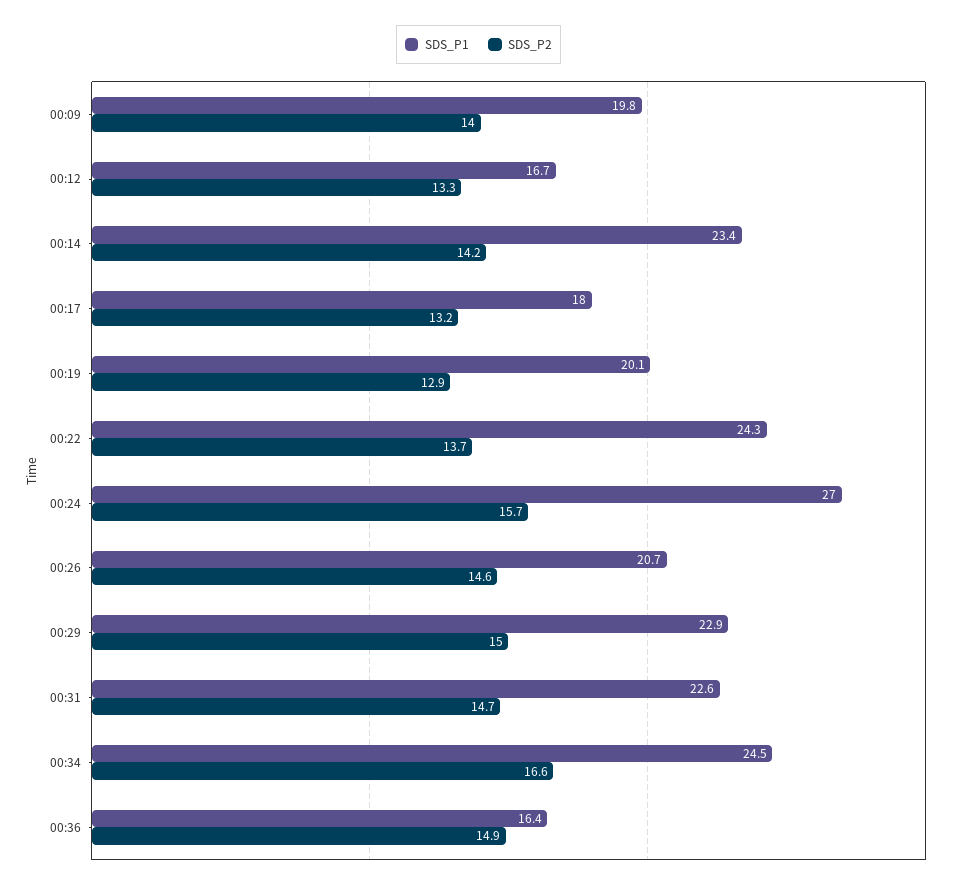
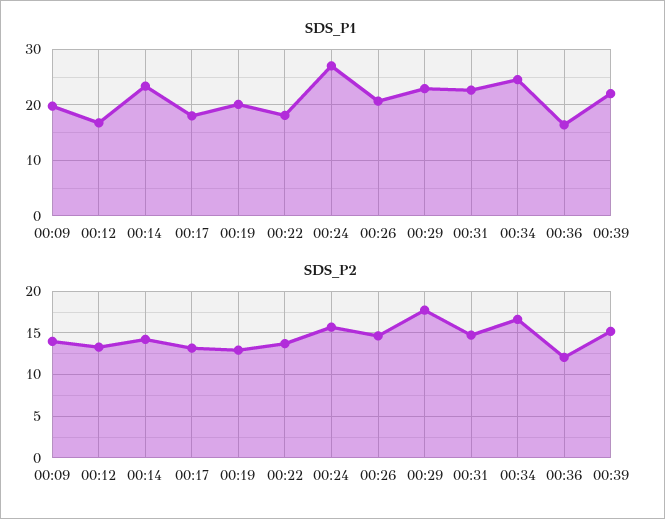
SDS_P1, 00:22: 24.3 -> 18
SDS_P2, 00:29: 15 -> 18
SDS_P2, 00:36: 14.9 -> 12
SDS_P1, 00:39: none -> 22
SDS_P2, 00:39: none -> 15

